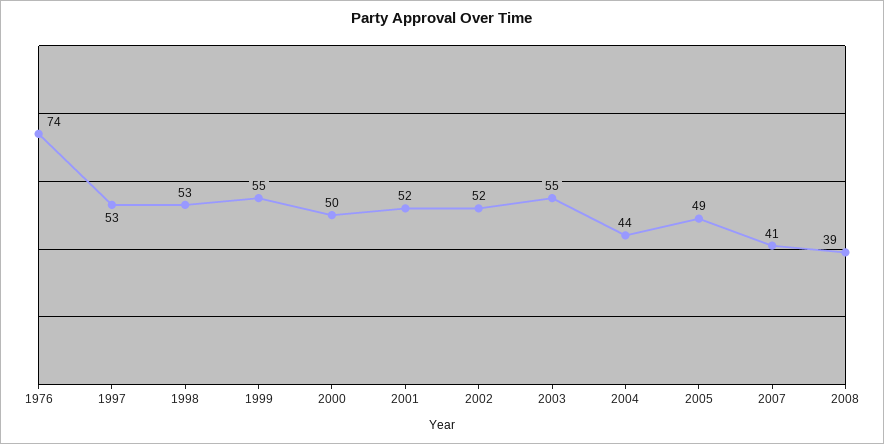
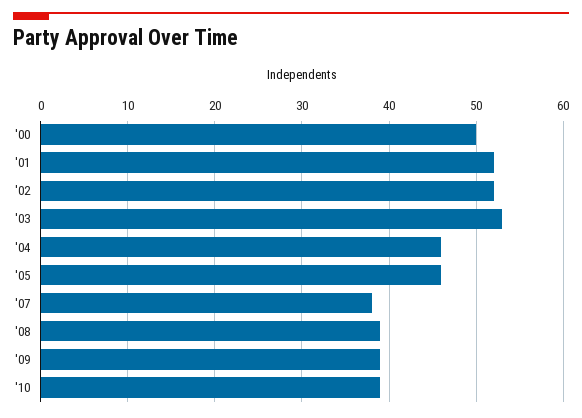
1976: 74 -> none
1997: 53 -> none
1998: 53 -> none
1999: 55 -> none
2003: 55 -> 53
2004: 44 -> 46
2005: 49 -> 46
2007: 41 -> 38
'09: none -> 39
'10: none -> 39

